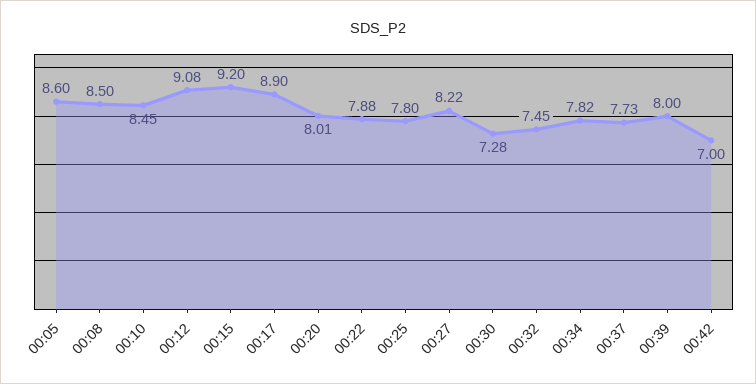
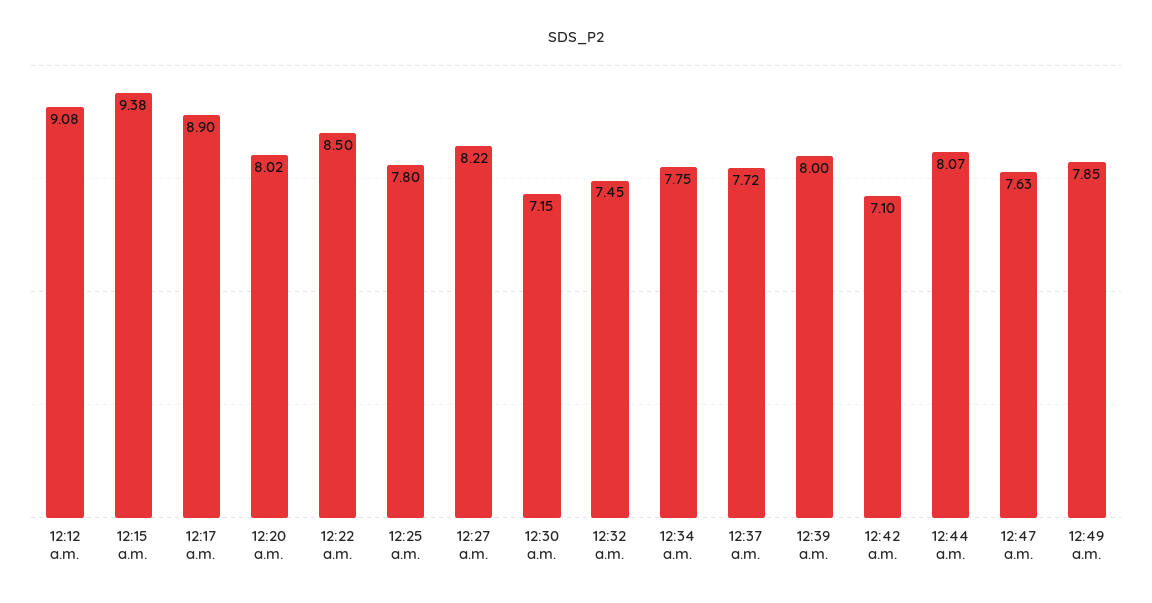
00:05: 8.6 -> none
00:08: 8.5 -> none
00:10: 8.45 -> none
00:15: 9.2 -> 9.38
00:20: 8.01 -> 8.02
00:22: 7.88 -> 8.5
00:30: 7.28 -> 7.15
00:34: 7.82 -> 7.75
00:37: 7.73 -> 7.72
00:42: 7 -> 7.1
12:44 a.m.: none -> 8.07
12:47 a.m.: none -> 7.63
12:49 a.m.: none -> 7.85

